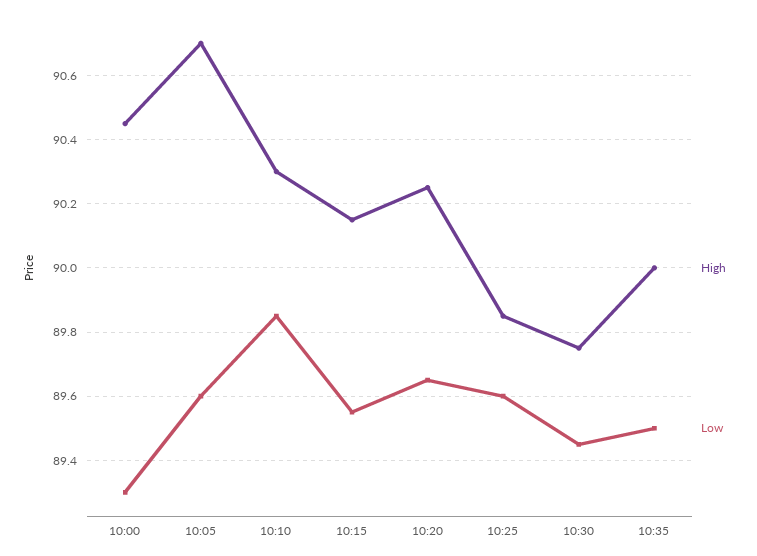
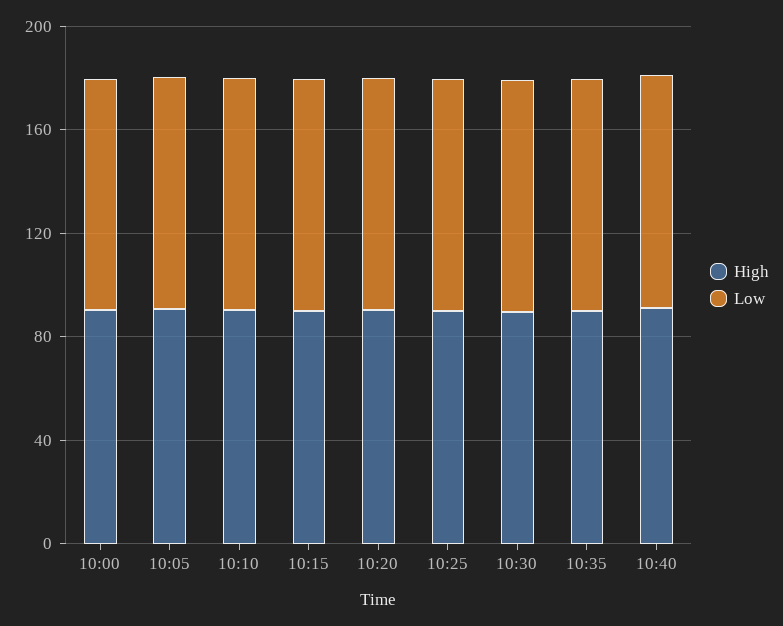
High, 10:40: none -> 90
Low, 10:40: none -> 90

